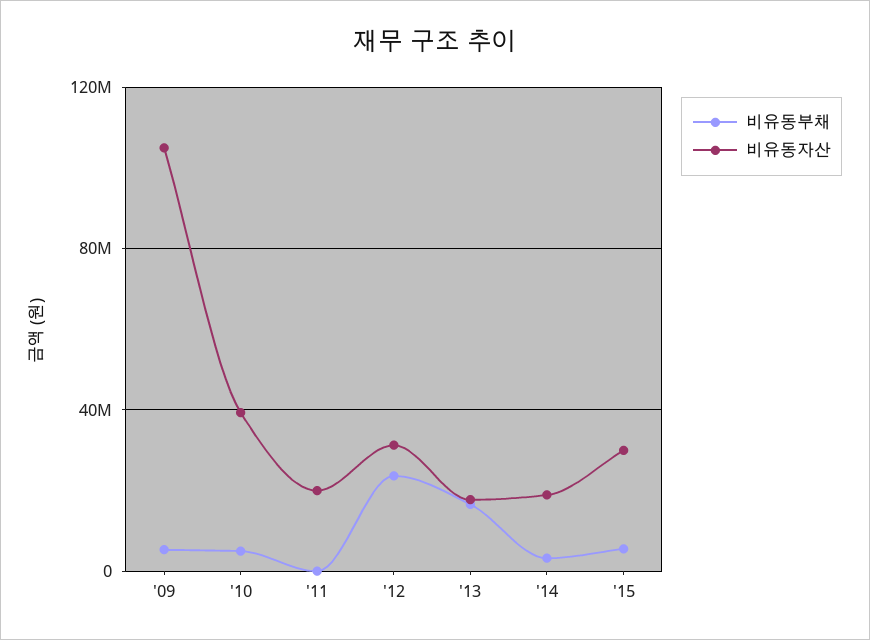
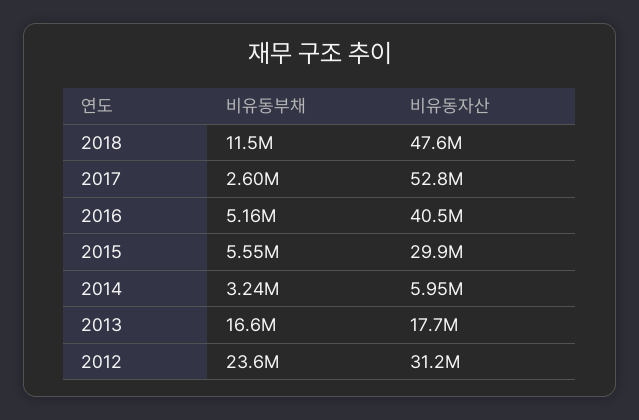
비유동부채, '09: 5000000 -> none
비유동자산, '09: 105000000 -> none
비유동부채, '10: 5000000 -> none
비유동자산, '10: 40000000 -> none
비유동부채, '11: 0 -> none
비유동자산, '11: 20000000 -> none
비유동자산, '14: 20000000 -> 5950000
비유동부채, 2018: none -> 11500000
비유동자산, 2018: none -> 47600000
비유동부채, 2017: none -> 2600000
비유동자산, 2017: none -> 52800000
비유동부채, 2016: none -> 5160000
비유동자산, 2016: none -> 40500000

